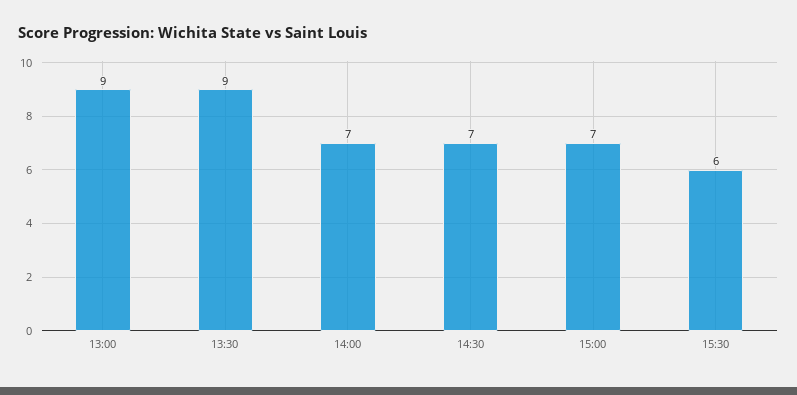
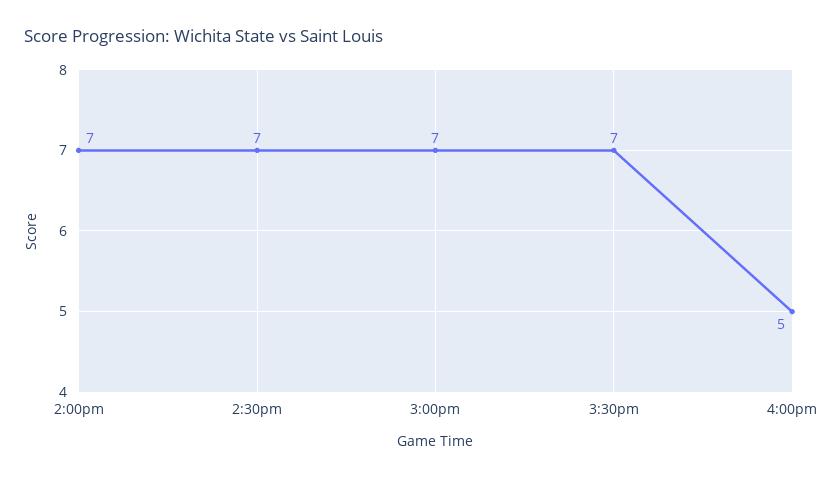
13:00: 9 -> none
13:30: 9 -> none
15:30: 6 -> 7
4:00pm: none -> 5

